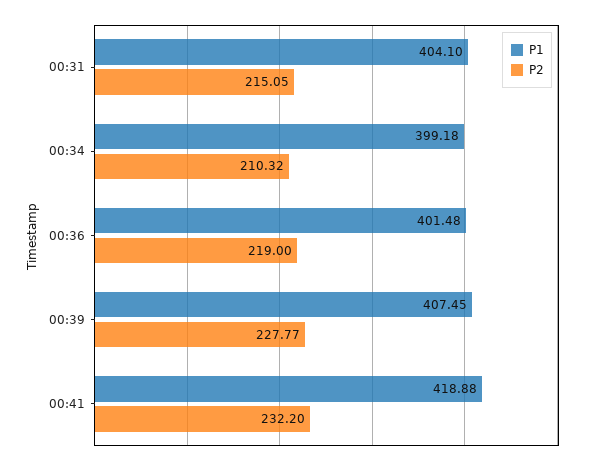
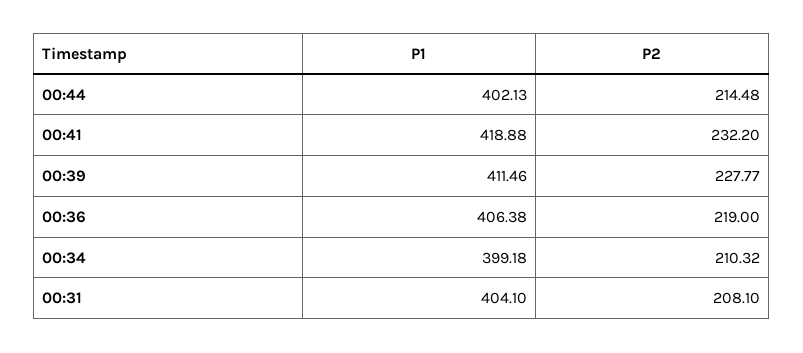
P2, 00:31: 215.05 -> 208.1
P1, 00:36: 401.48 -> 406.38
P1, 00:39: 407.45 -> 411.46
P1, 00:44: none -> 402.13
P2, 00:44: none -> 214.48

